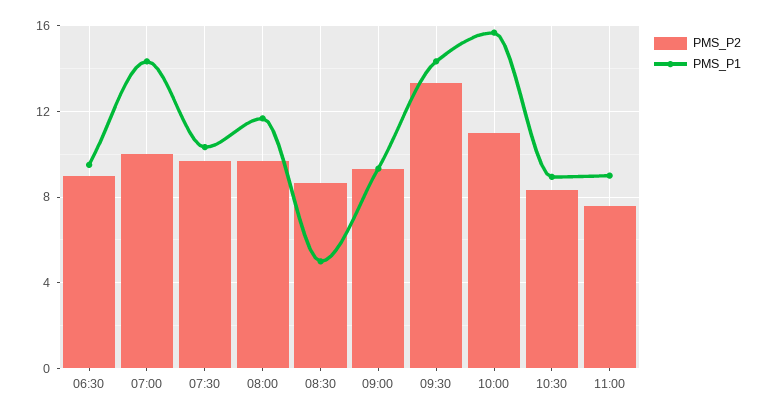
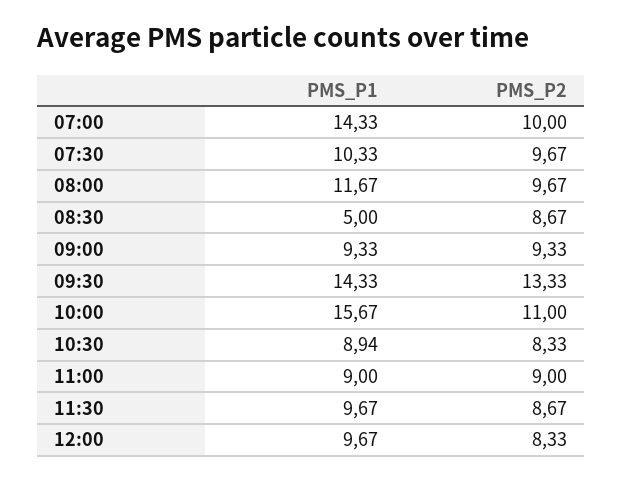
PMS_P2, 06:30: 9 -> none
PMS_P1, 06:30: 9.5 -> none
PMS_P2, 11:00: 7.5 -> 9
PMS_P1, 11:30: none -> 9.67
PMS_P2, 11:30: none -> 8.67
PMS_P1, 12:00: none -> 9.67
PMS_P2, 12:00: none -> 8.33

